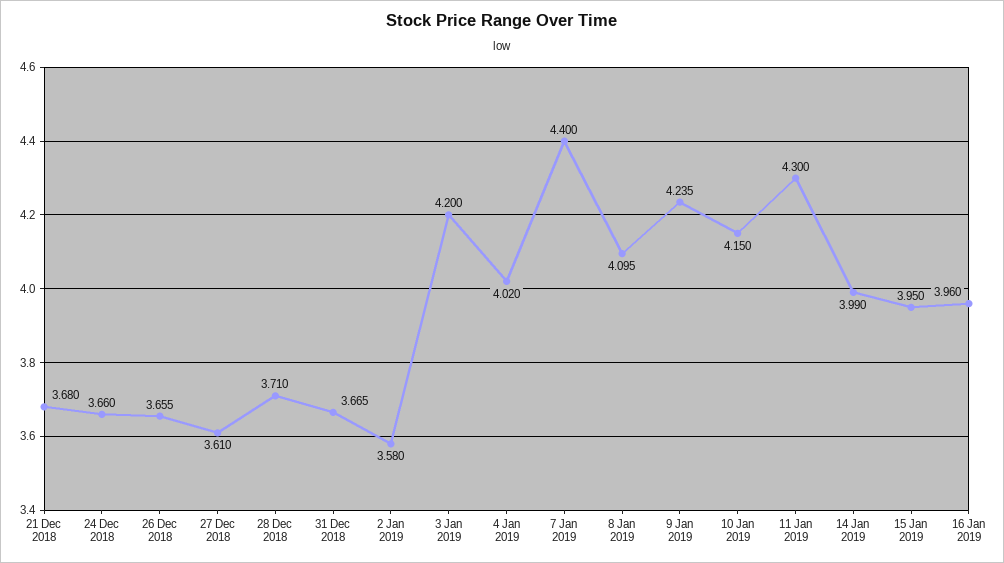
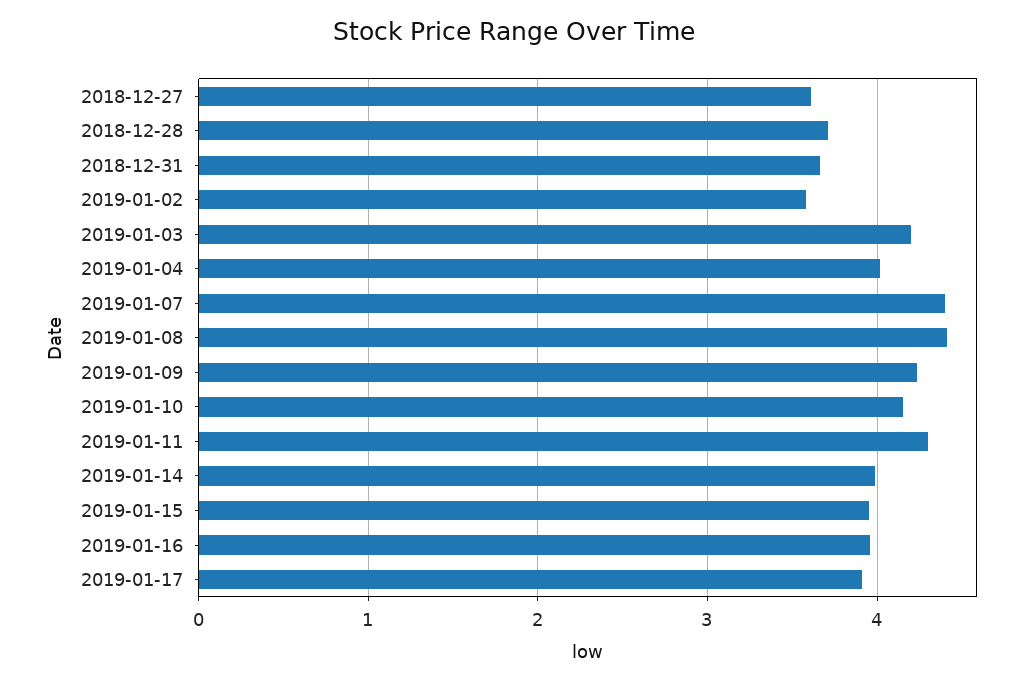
21 Dec 2018: 3.68 -> none
24 Dec 2018: 3.66 -> none
26 Dec 2018: 3.655 -> none
8 Jan 2019: 4.095 -> 4.4
2019-01-17: none -> 3.9

